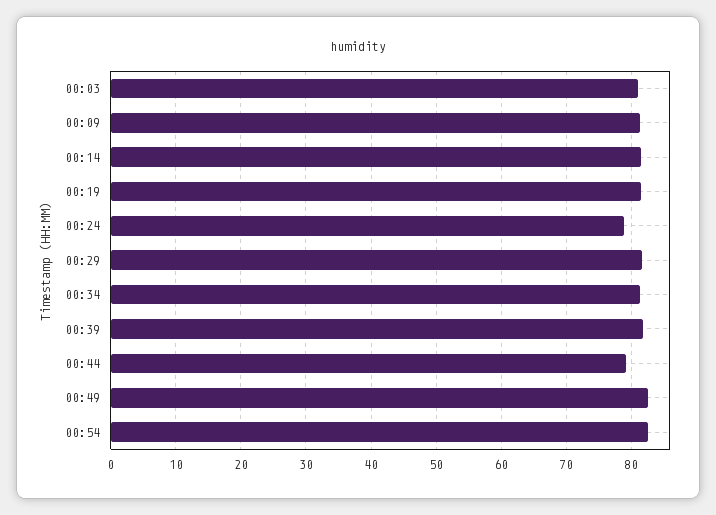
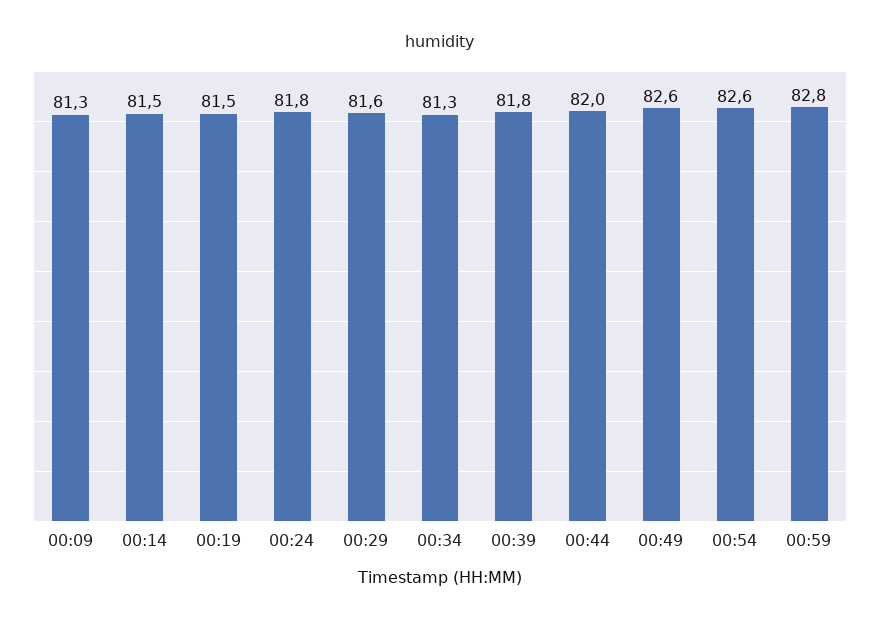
00:03: 81 -> none
00:24: 79 -> 81.8
00:44: 79 -> 82
00:59: none -> 82.8

